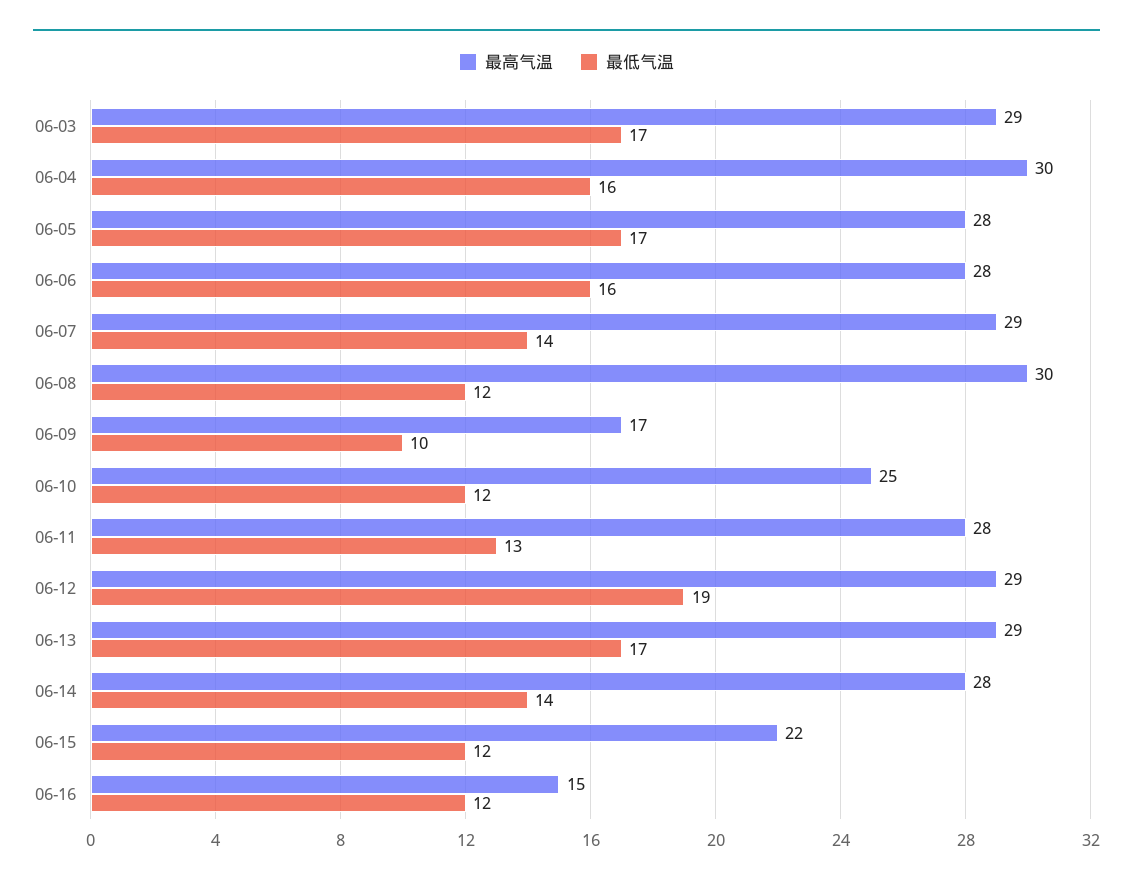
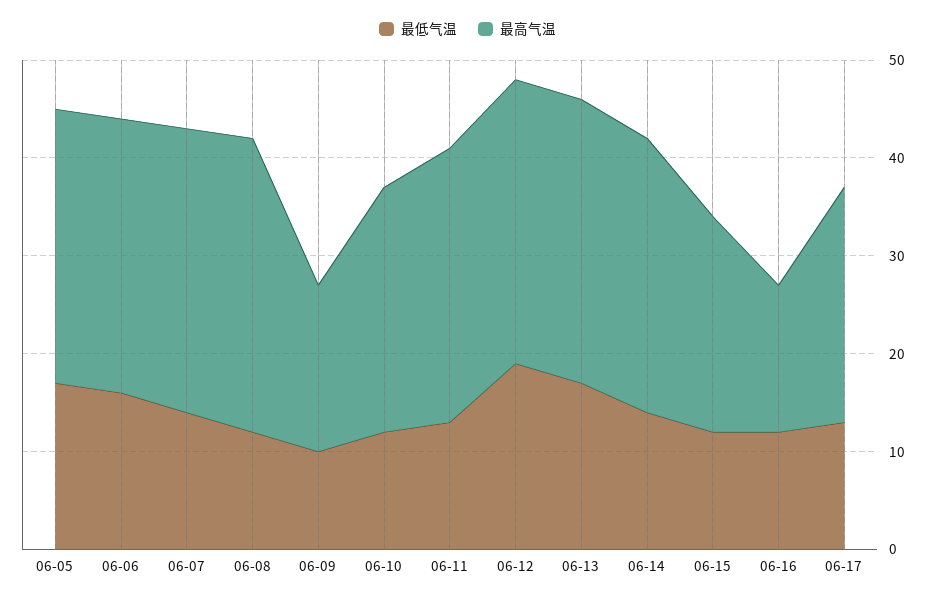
最高气温, 06-03: 29 -> none
最低气温, 06-03: 17 -> none
最高气温, 06-04: 30 -> none
最低气温, 06-04: 16 -> none
最低气温, 06-17: none -> 13
最高气温, 06-17: none -> 24

